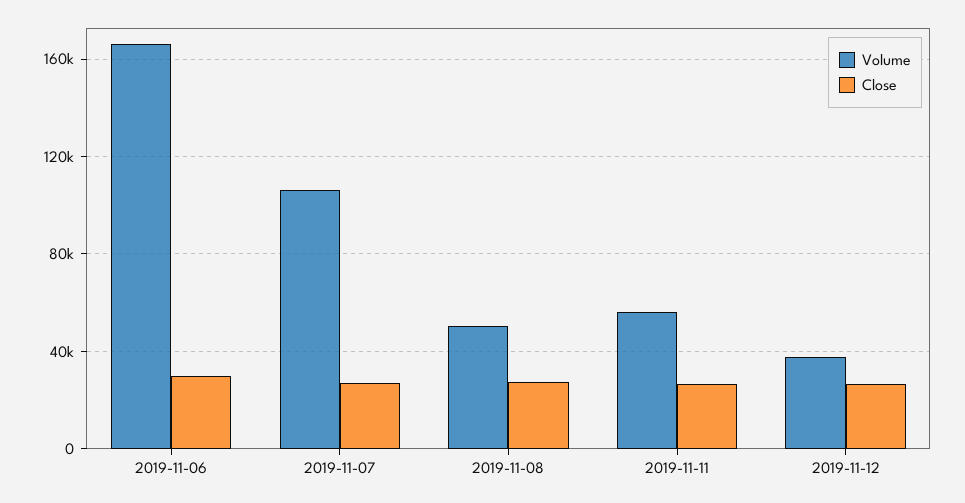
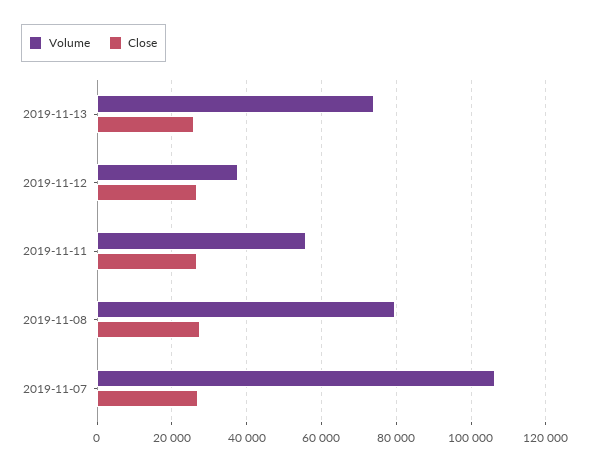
Volume, 2019-11-06: 165000 -> none
Close, 2019-11-06: 30000 -> none
Volume, 2019-11-08: 50000 -> 80000
Volume, 2019-11-13: none -> 74000
Close, 2019-11-13: none -> 26000

